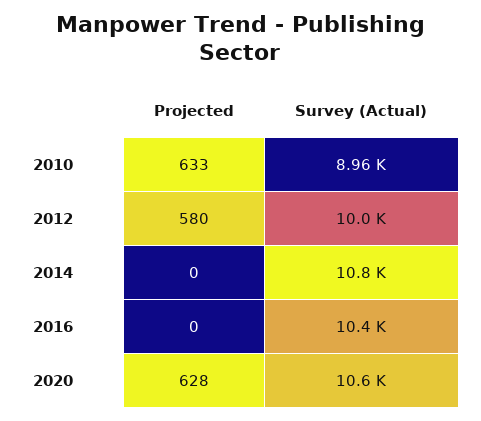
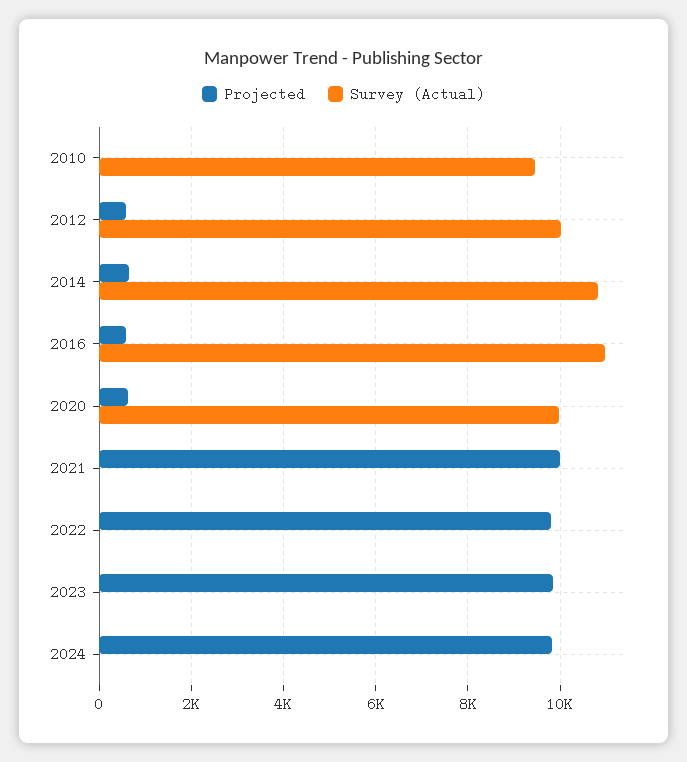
Projected, 2010: 633 -> 0
Survey (Actual), 2010: 8960 -> 9400
Projected, 2014: 0 -> 600
Projected, 2016: 0 -> 600
Survey (Actual), 2016: 10400 -> 11000
Survey (Actual), 2020: 10600 -> 10000
Projected, 2021: none -> 10000
Survey (Actual), 2021: none -> 0
Projected, 2022: none -> 9800
Survey (Actual), 2022: none -> 0
Projected, 2023: none -> 9800
Survey (Actual), 2023: none -> 0
Projected, 2024: none -> 9800
Survey (Actual), 2024: none -> 0

